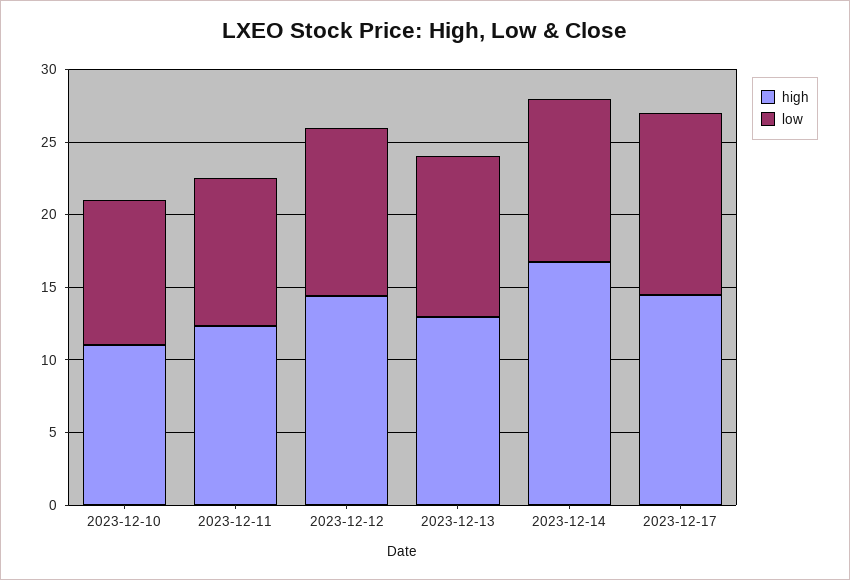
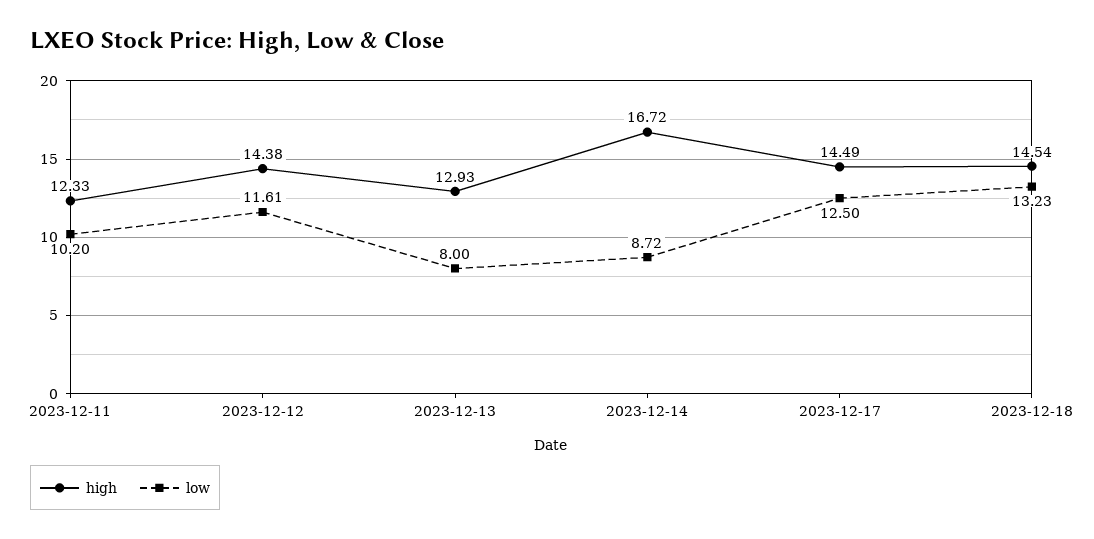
high, 2023-12-10: 11 -> none
low, 2023-12-10: 10 -> none
low, 2023-12-13: 11 -> 8
low, 2023-12-14: 11 -> 8.72
high, 2023-12-18: none -> 14.54
low, 2023-12-18: none -> 13.23

